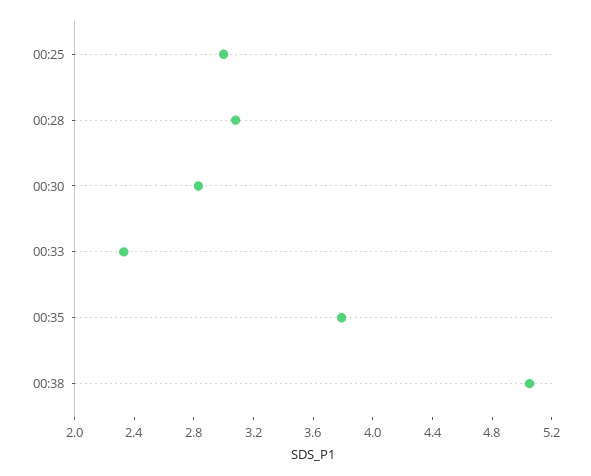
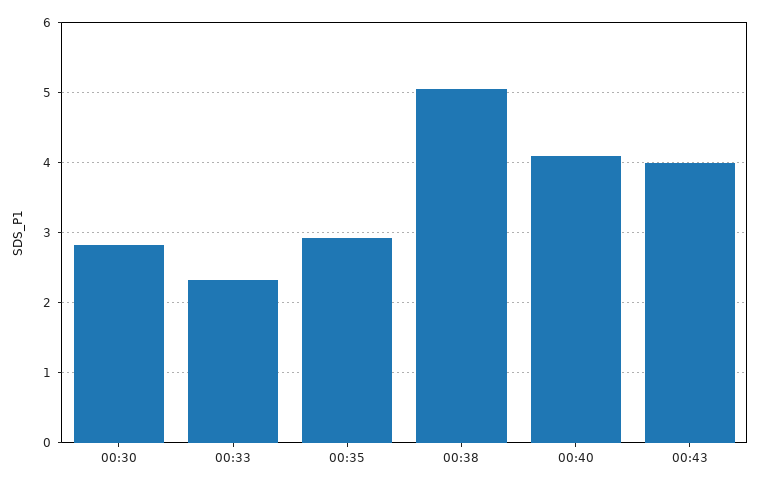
00:25: 3 -> none
00:28: 3.1 -> none
00:35: 3.8 -> 2.9
00:40: none -> 4.1
00:43: none -> 4

